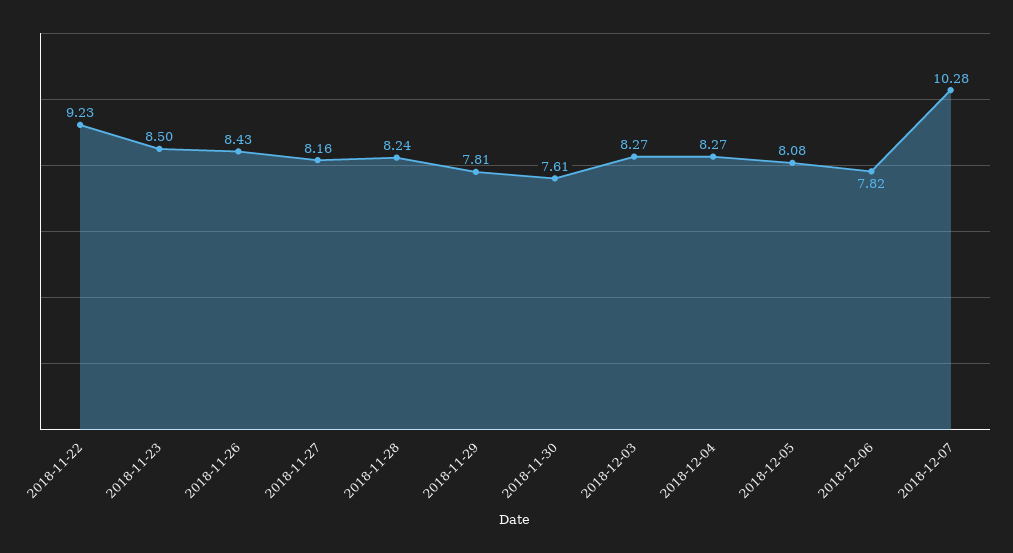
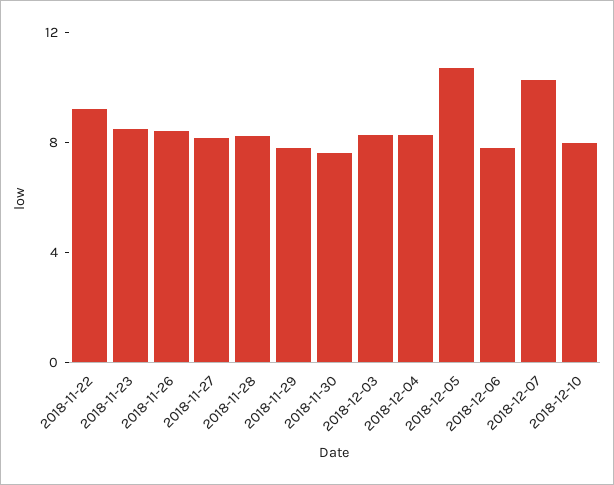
2018-12-05: 8.08 -> 11
2018-12-10: none -> 8

